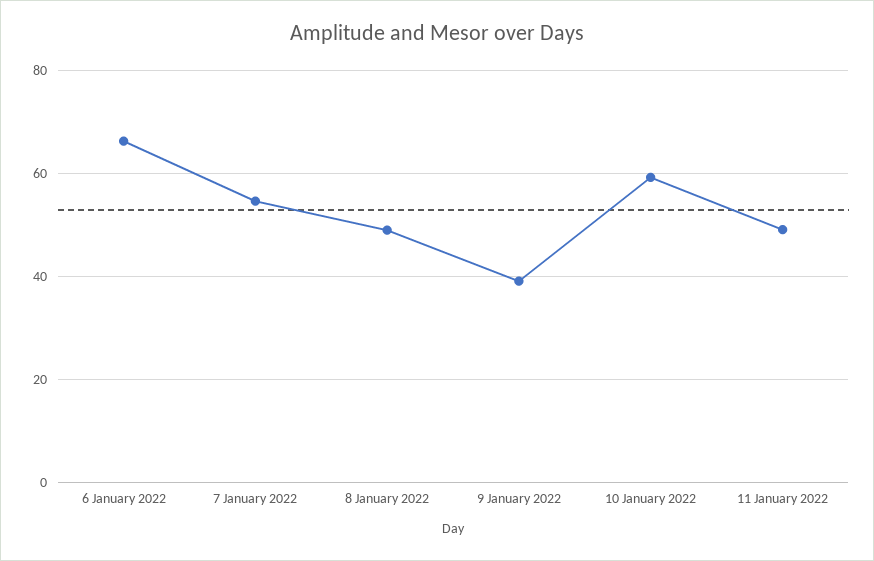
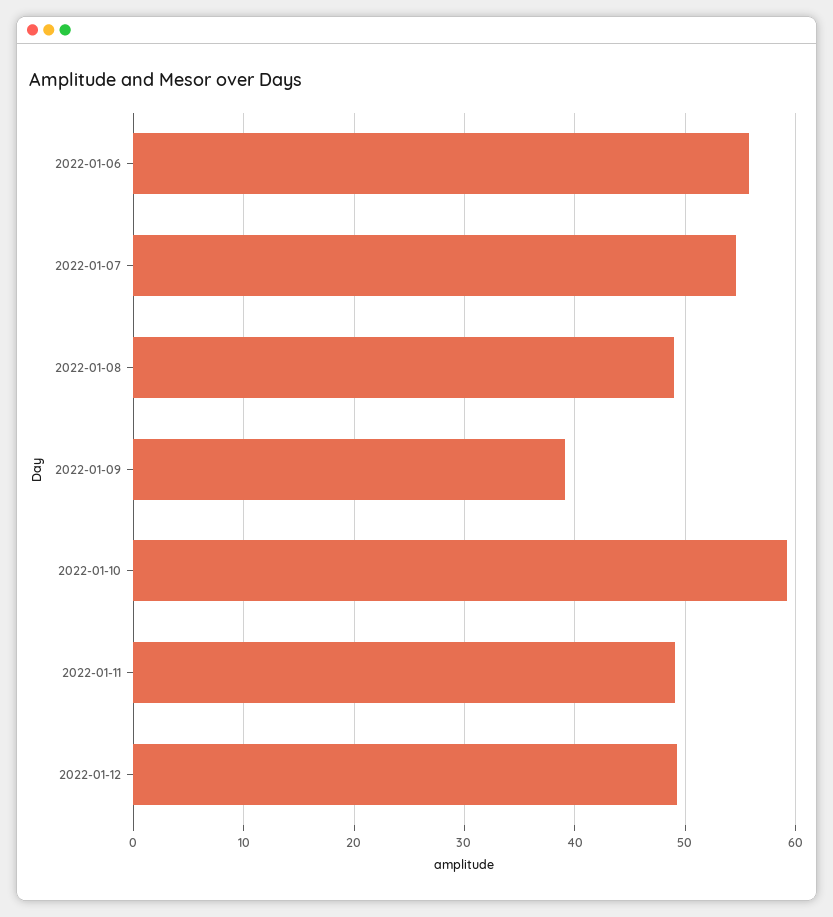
6 January 2022: 66 -> 56
2022-01-12: none -> 49

